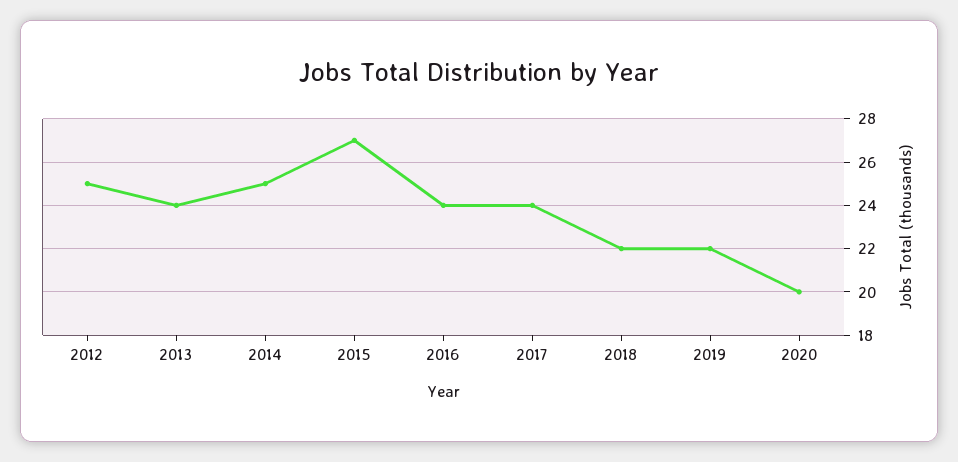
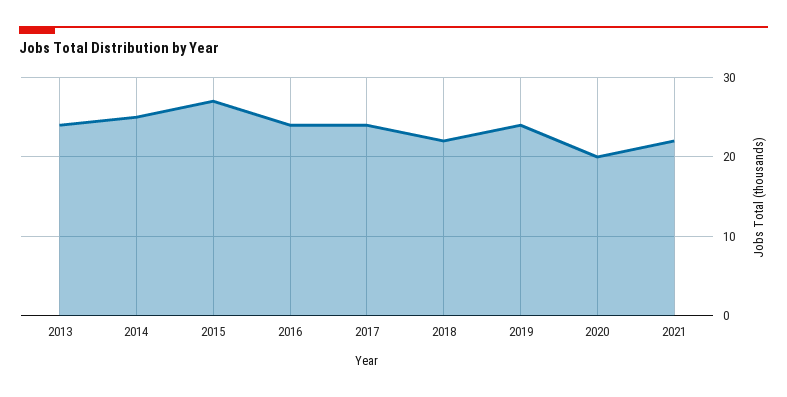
2012: 25 -> none
2019: 22 -> 24
2021: none -> 22

